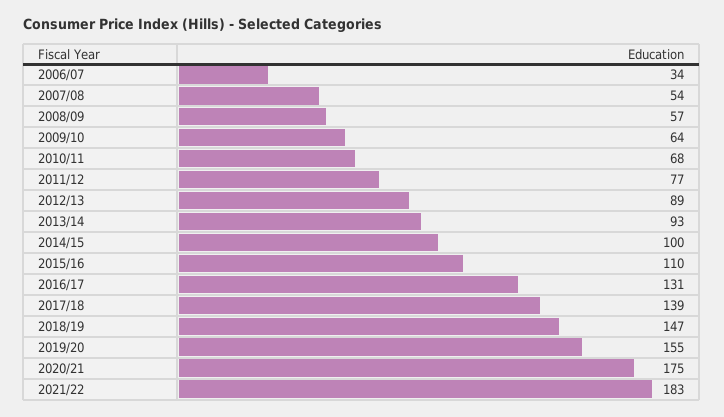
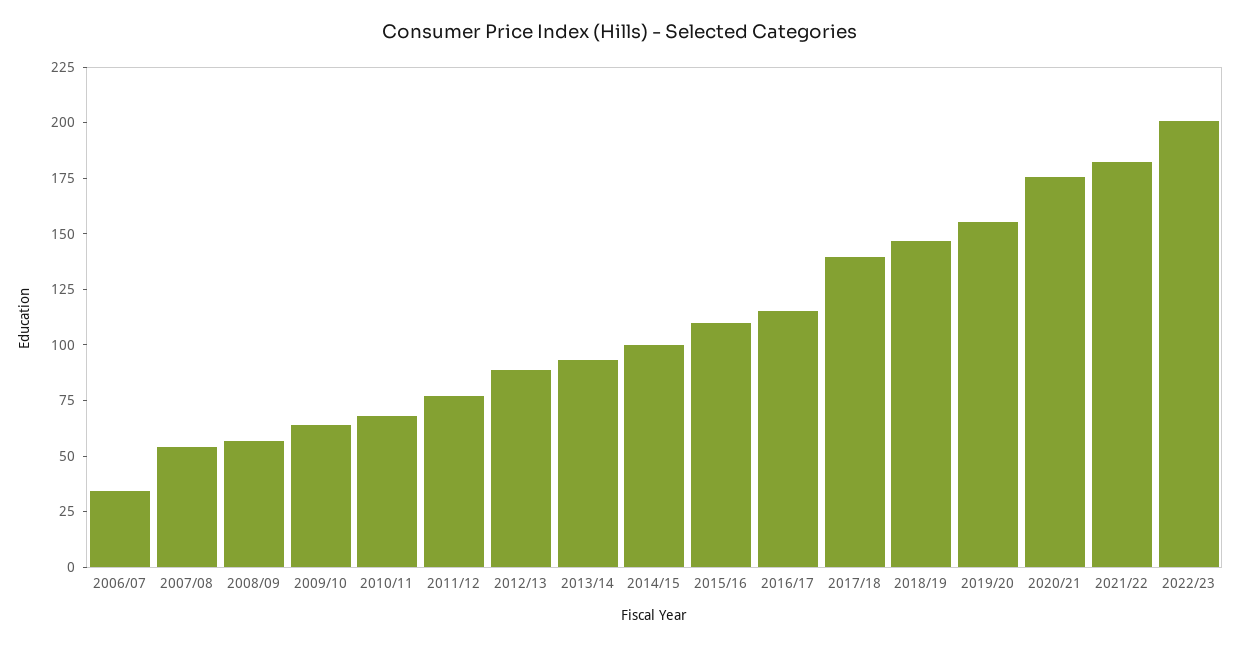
2016/17: 131 -> 115
2022/23: none -> 200

